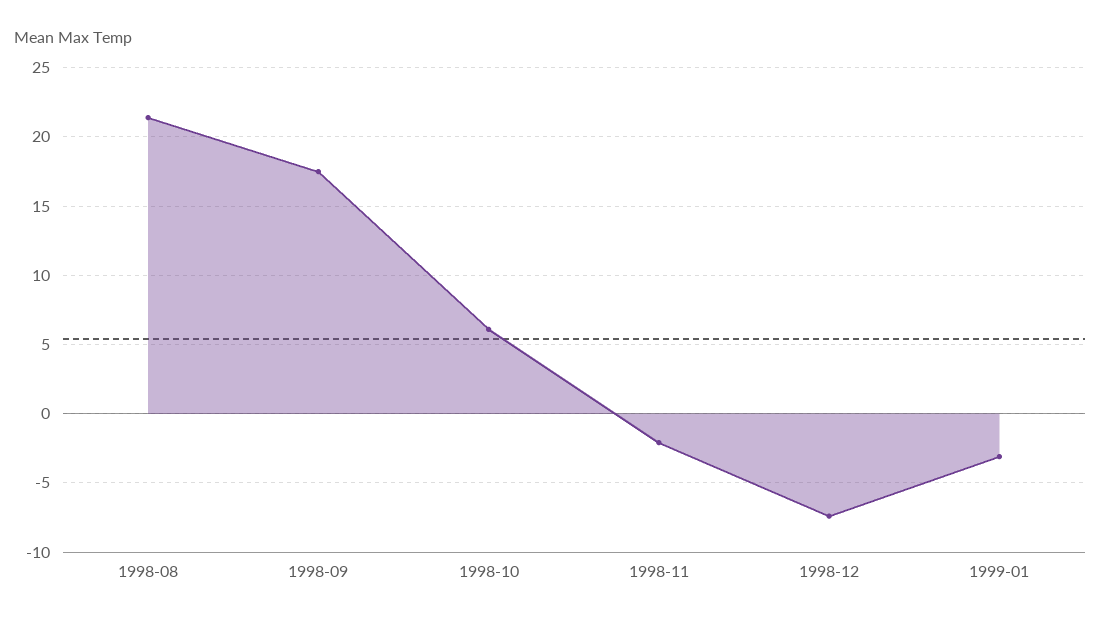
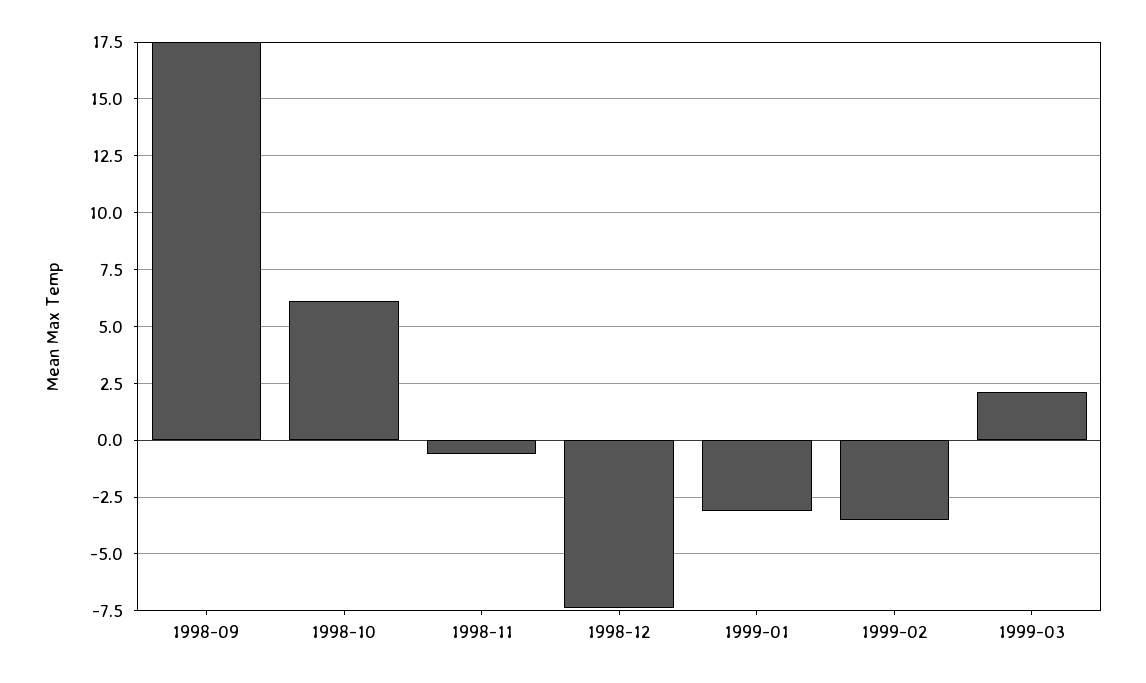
1998-08: 21.5 -> none
1998-11: -2 -> -0.5
1999-02: none -> -3.5
1999-03: none -> 2

